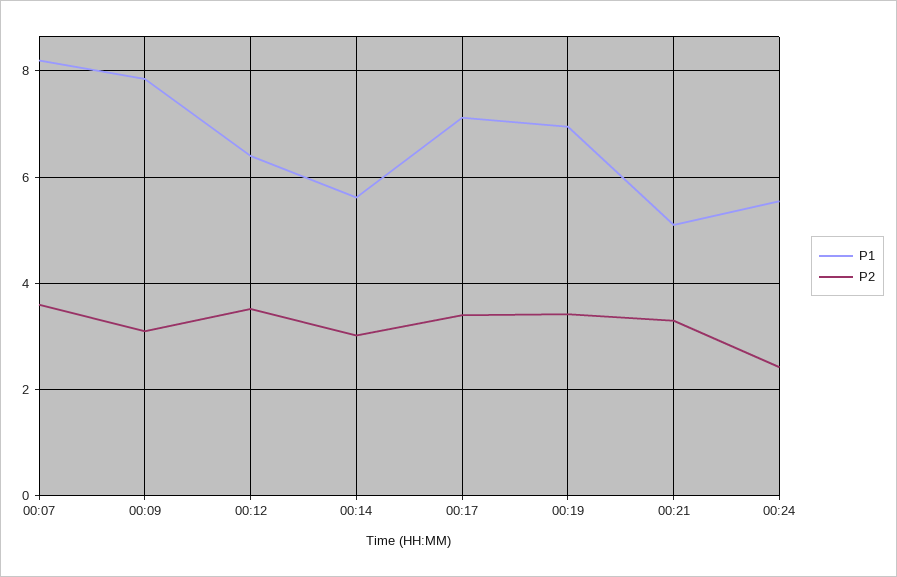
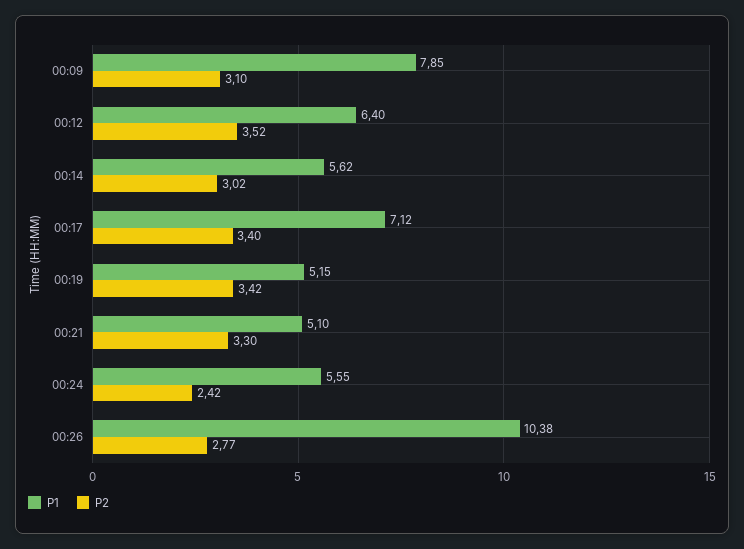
P1, 00:07: 8.2 -> none
P2, 00:07: 3.6 -> none
P1, 00:19: 7 -> 5.15
P1, 00:26: none -> 10.38
P2, 00:26: none -> 2.77

